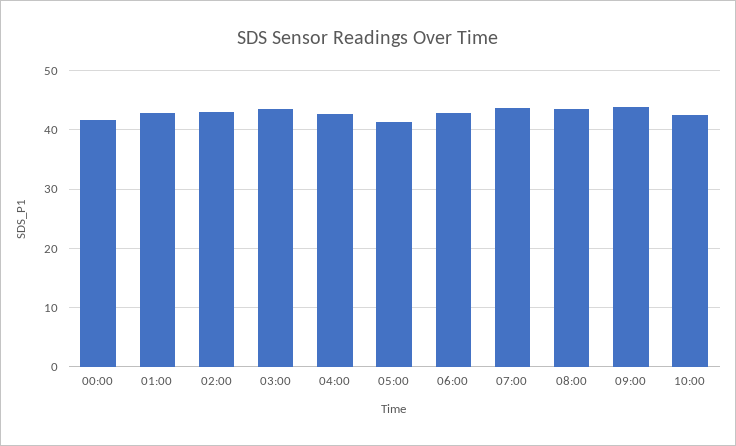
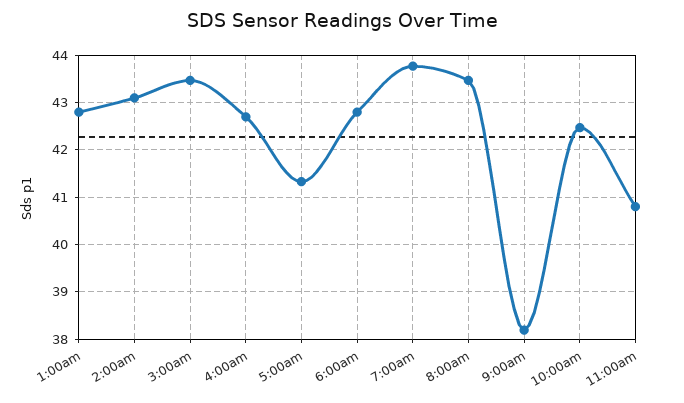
00:00: 42 -> none
09:00: 44 -> 38.2
11:00am: none -> 40.8

